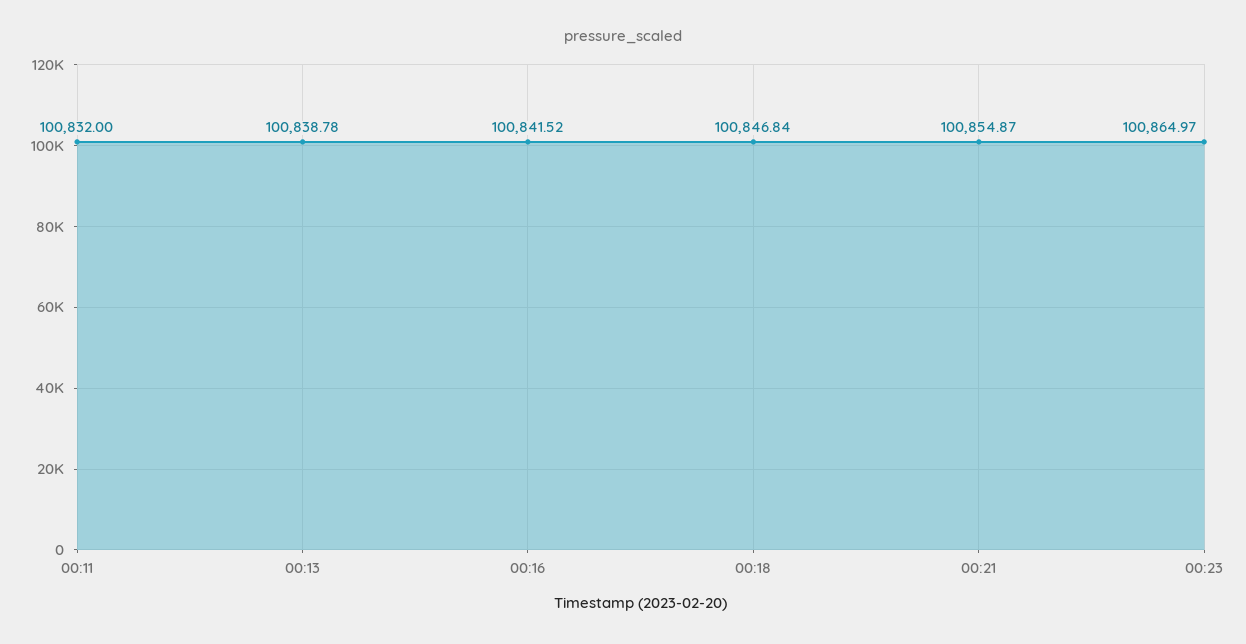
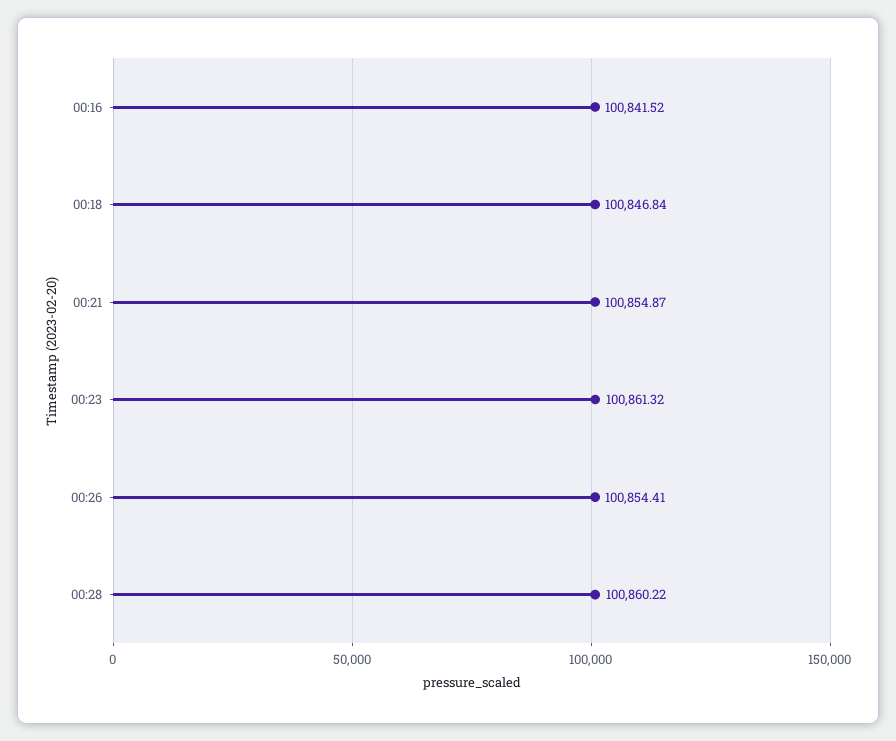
00:11: 100832 -> none
00:13: 100838.78 -> none
00:23: 100864.97 -> 100861.32
00:26: none -> 100854.41
00:28: none -> 100860.22

